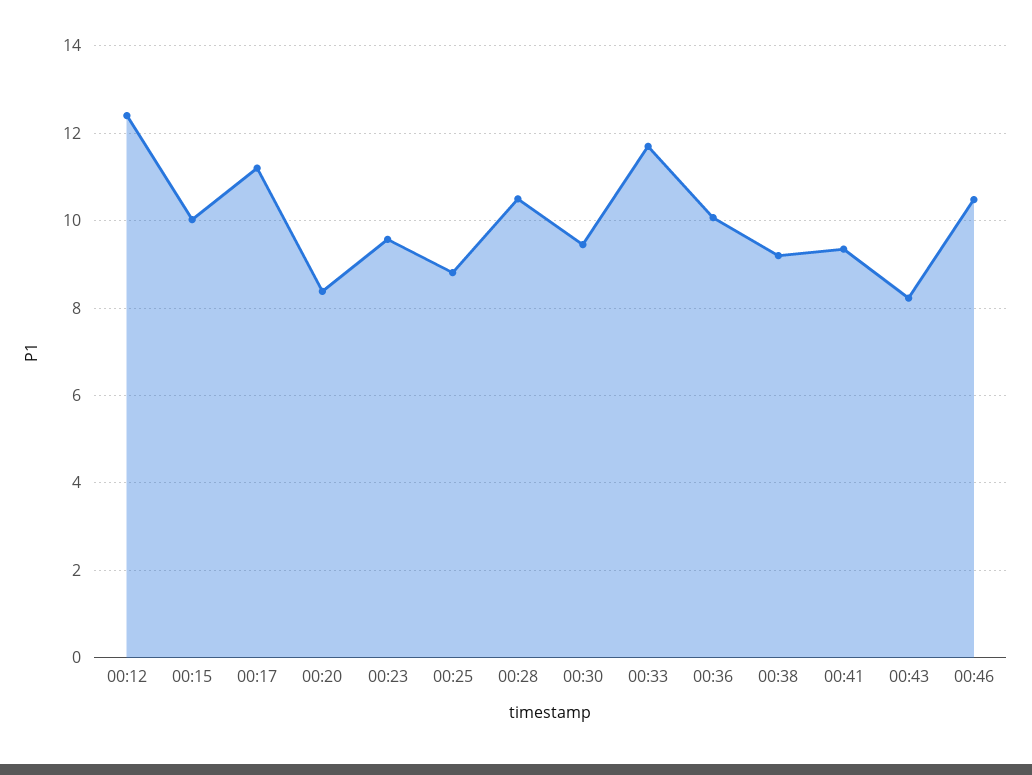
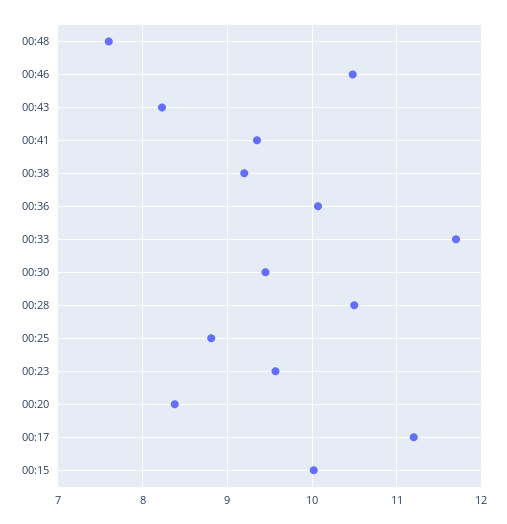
00:12: 12.4 -> none
00:48: none -> 7.6

